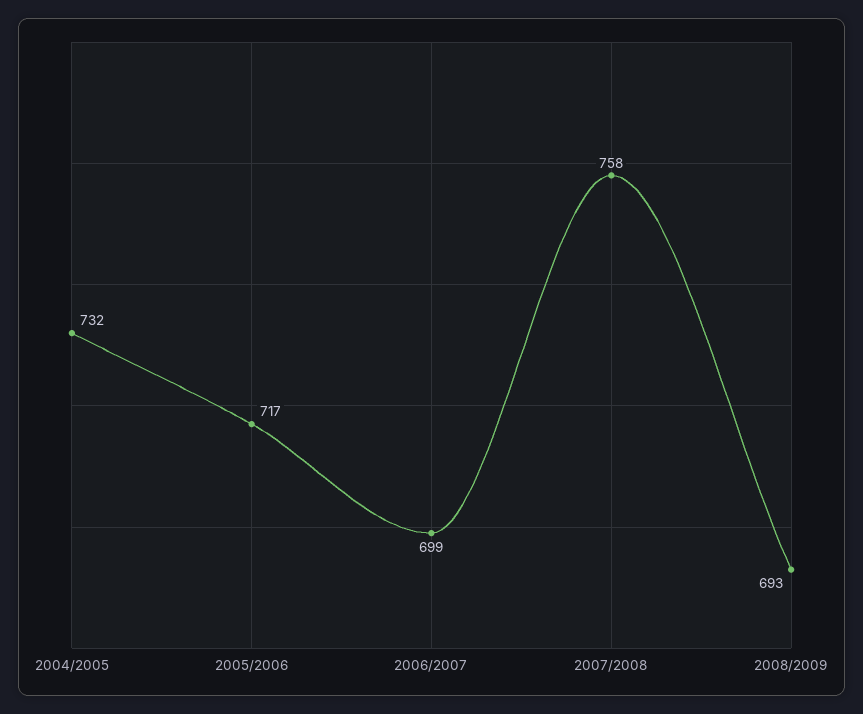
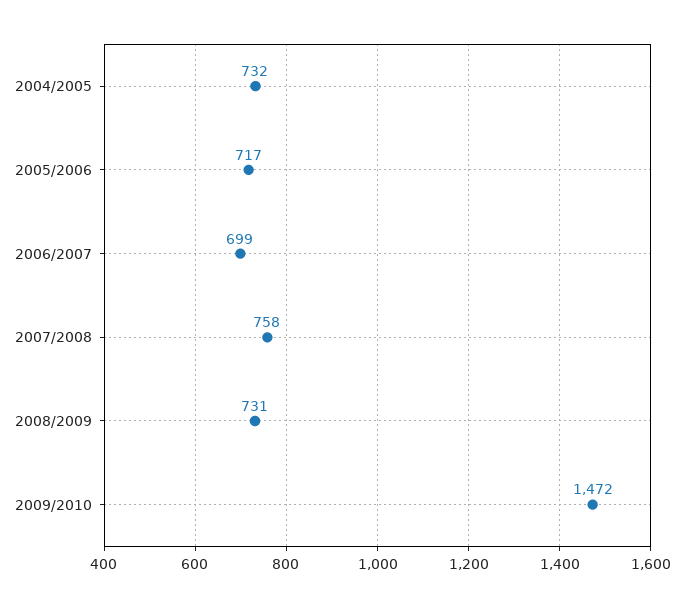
2008/2009: 693 -> 731
2009/2010: none -> 1472

